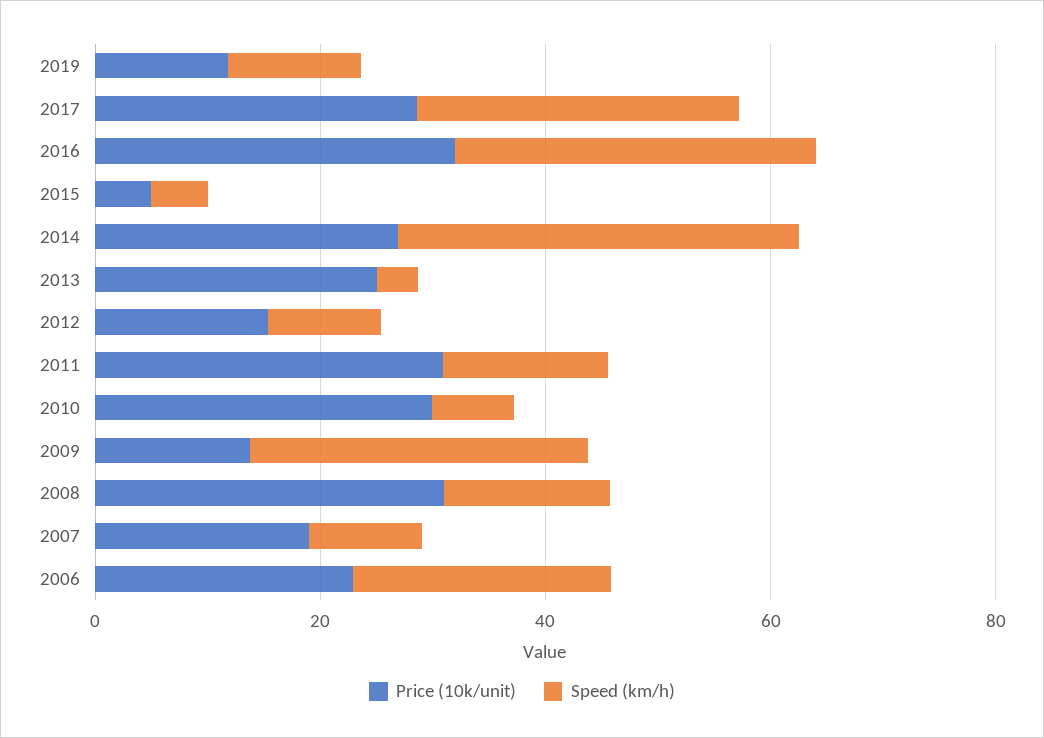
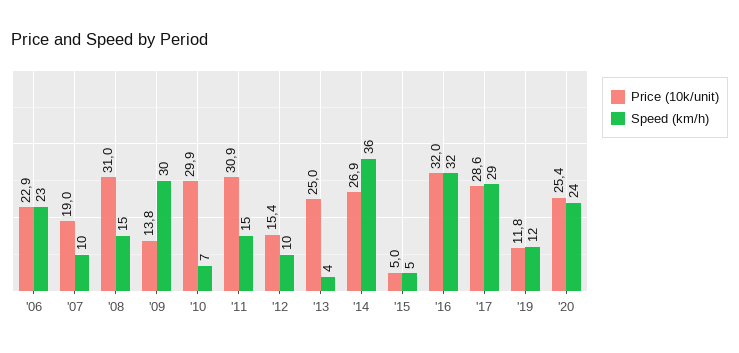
Price (10k/unit), '20: none -> 25.4
Speed (km/h), '20: none -> 24

